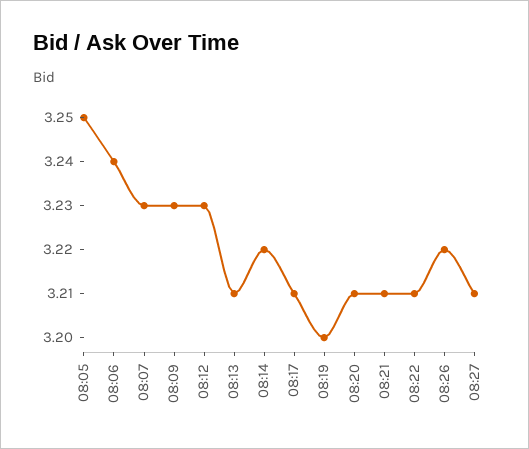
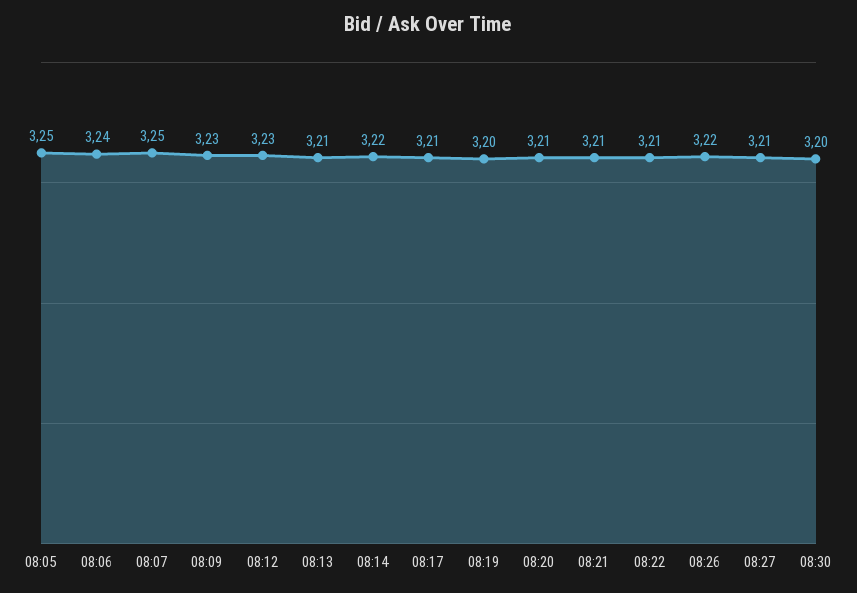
08:07: 3.23 -> 3.25
08:30: none -> 3.2

